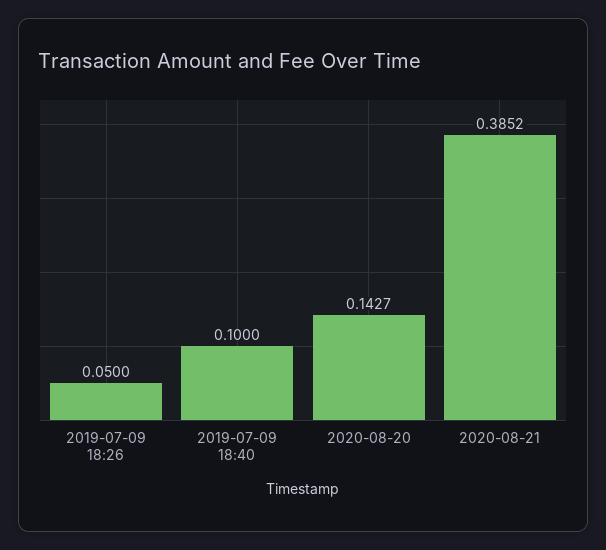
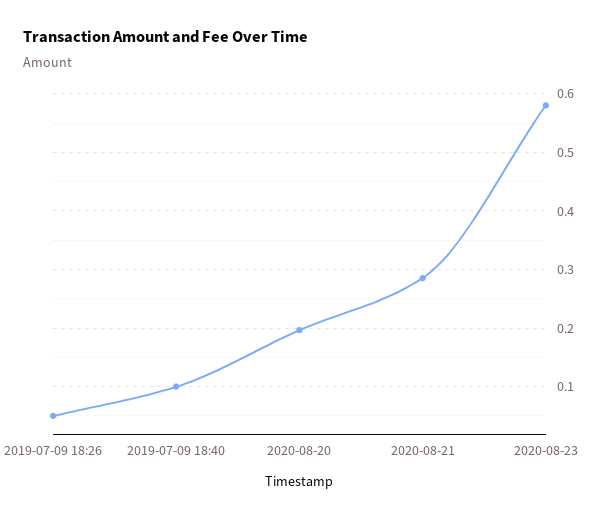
2020-08-20: 0.1427 -> 0.2
2020-08-21: 0.3852 -> 0.28
2020-08-23: none -> 0.58

